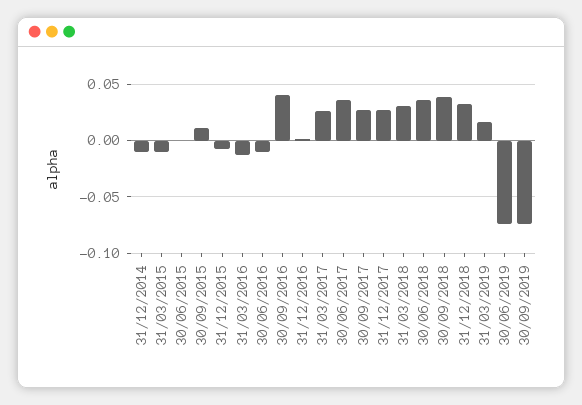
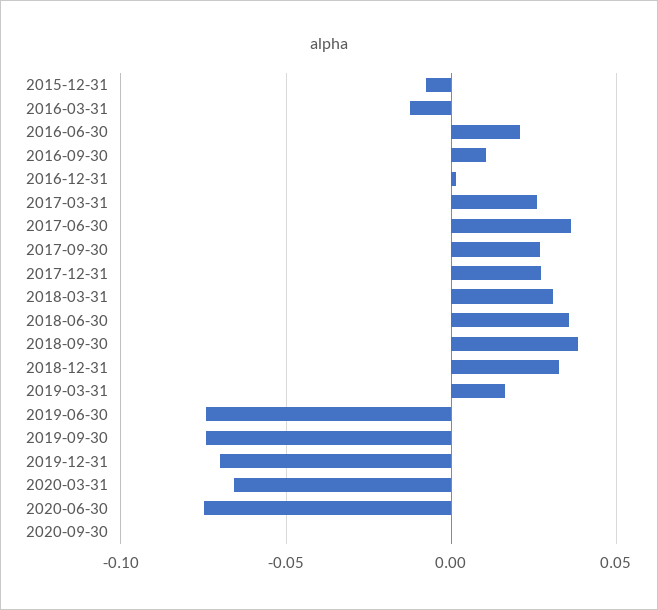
31/12/2014: -0.01 -> none
31/03/2015: -0.01 -> none
30/06/2015: 0 -> none
30/09/2015: 0.01 -> none
30/06/2016: -0.01 -> 0.02
30/09/2016: 0.04 -> 0.01
2019-12-31: none -> -0.07
2020-03-31: none -> -0.065
2020-06-30: none -> -0.075
2020-09-30: none -> 0

